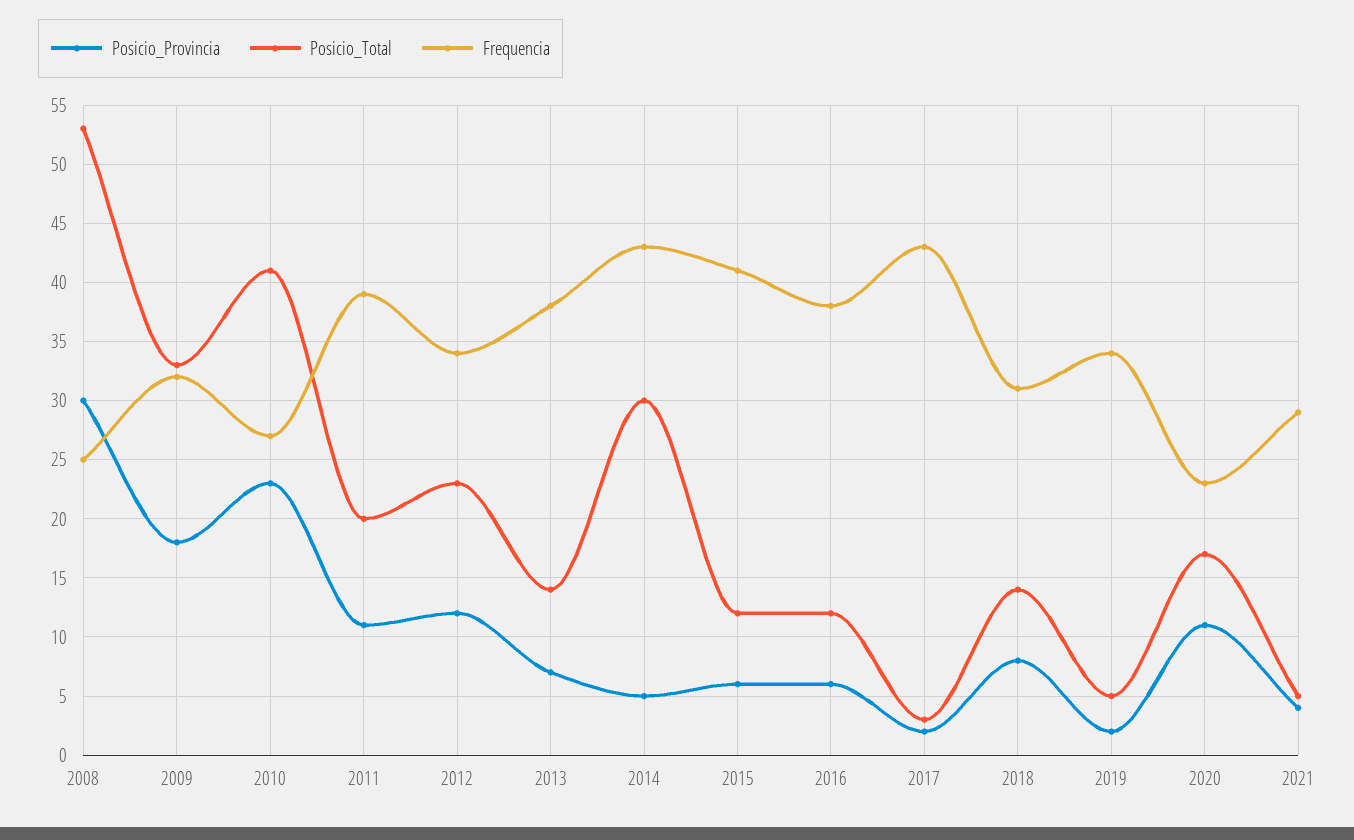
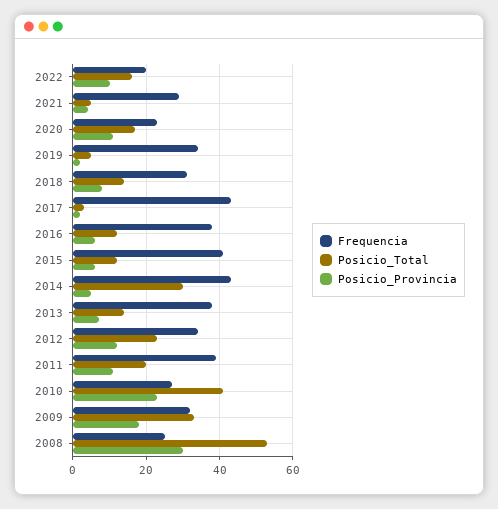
Frequencia, 2022: none -> 20
Posicio_Total, 2022: none -> 15
Posicio_Provincia, 2022: none -> 10

